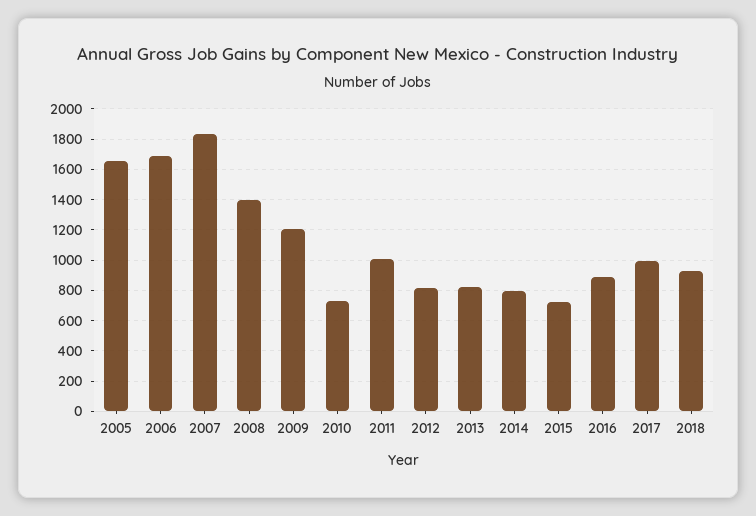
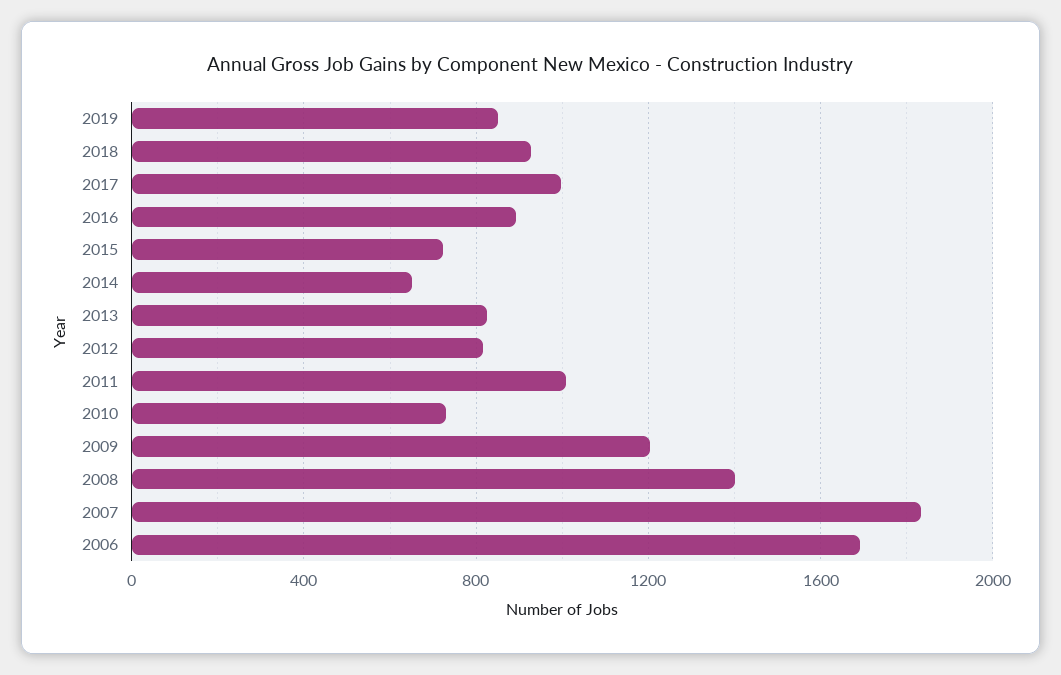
2005: 1650 -> none
2014: 800 -> 650
2019: none -> 850

